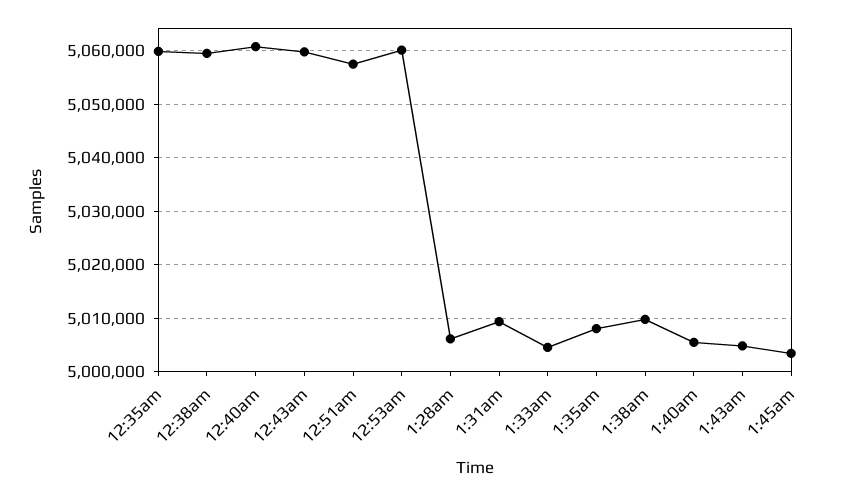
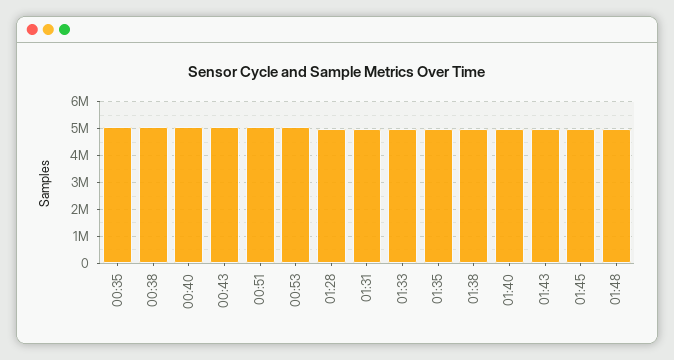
01:48: none -> 5000000

